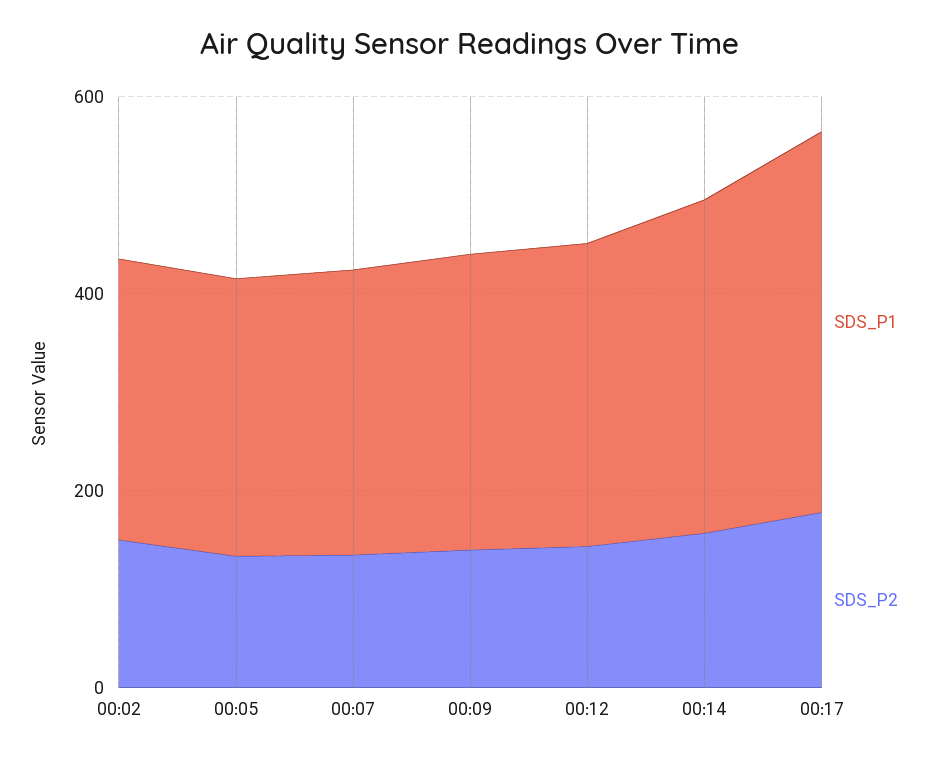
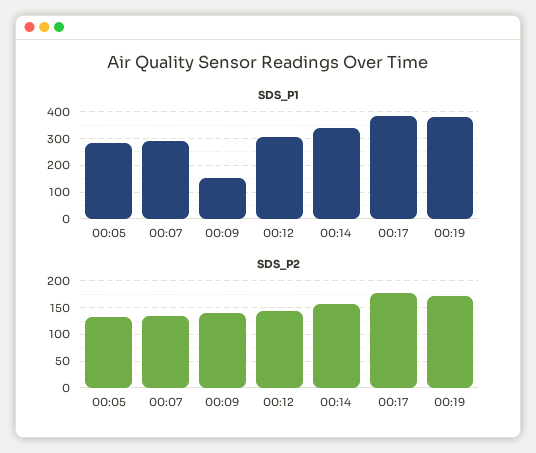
SDS_P1, 00:02: 300 -> none
SDS_P2, 00:02: 150 -> none
SDS_P1, 00:09: 300 -> 150
SDS_P1, 00:19: none -> 375
SDS_P2, 00:19: none -> 175

